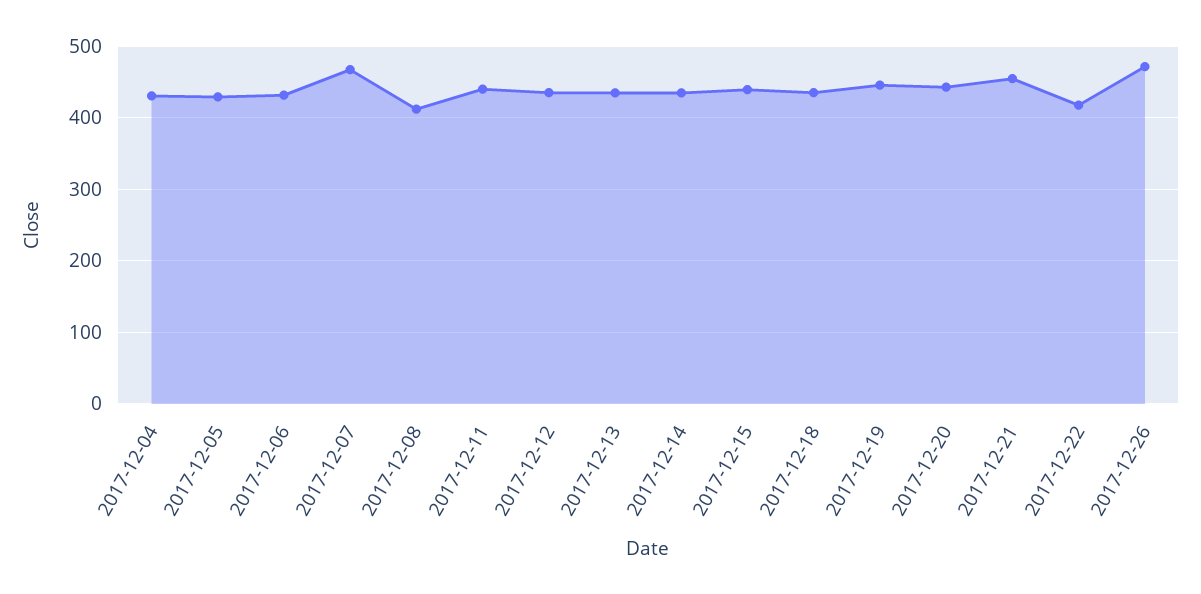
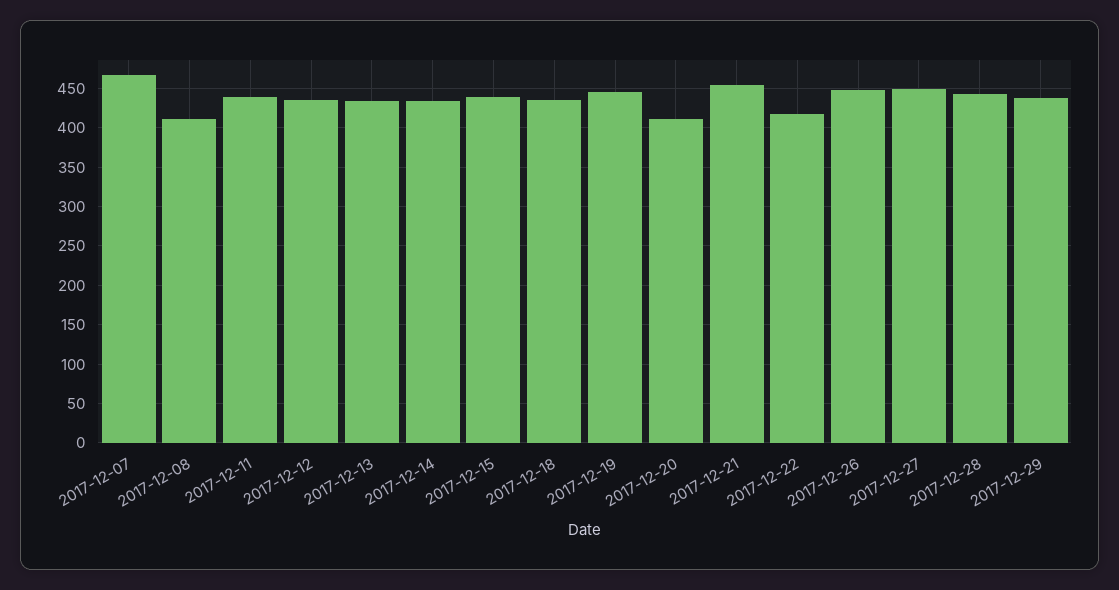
2017-12-04: 430 -> none
2017-12-05: 430 -> none
2017-12-06: 430 -> none
2017-12-20: 440 -> 410
2017-12-26: 470 -> 450
2017-12-27: none -> 450
2017-12-28: none -> 440
2017-12-29: none -> 440

